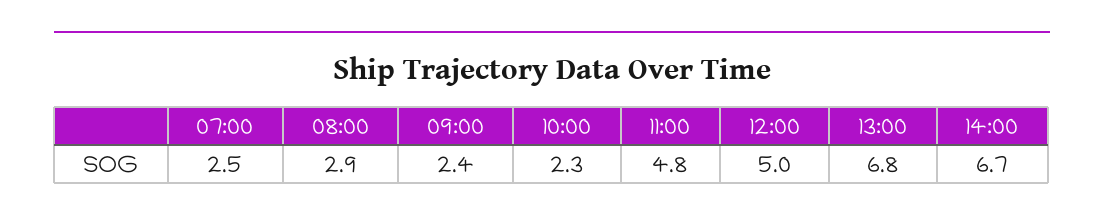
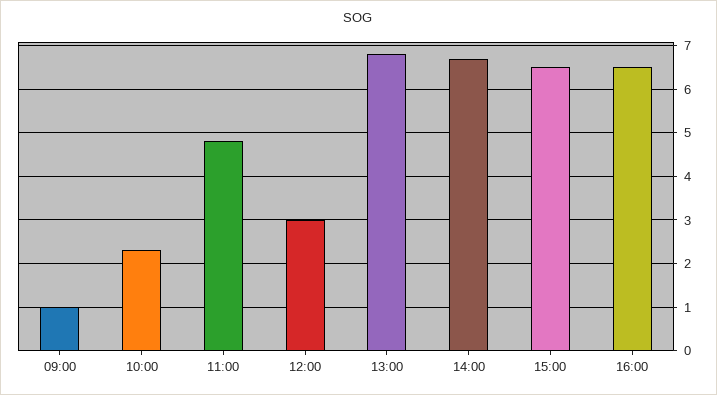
07:00: 2.5 -> none
08:00: 2.9 -> none
09:00: 2.4 -> 1
12:00: 5 -> 3
15:00: none -> 6.5
16:00: none -> 6.5

